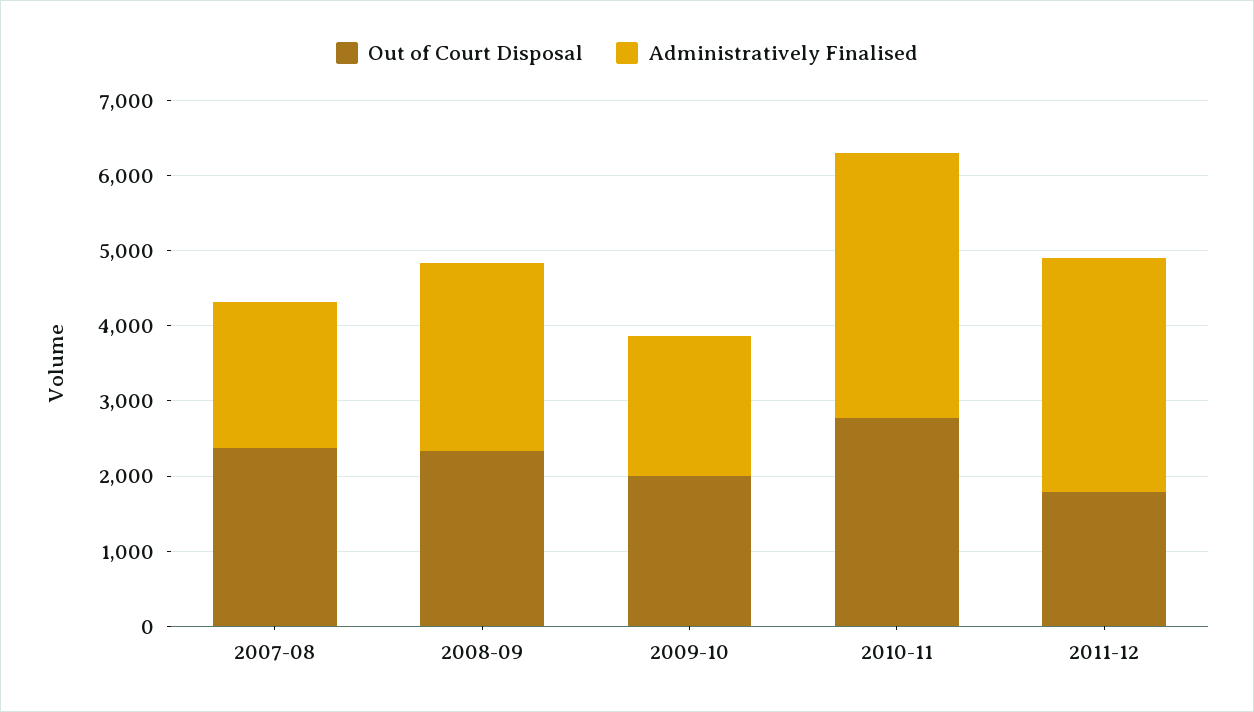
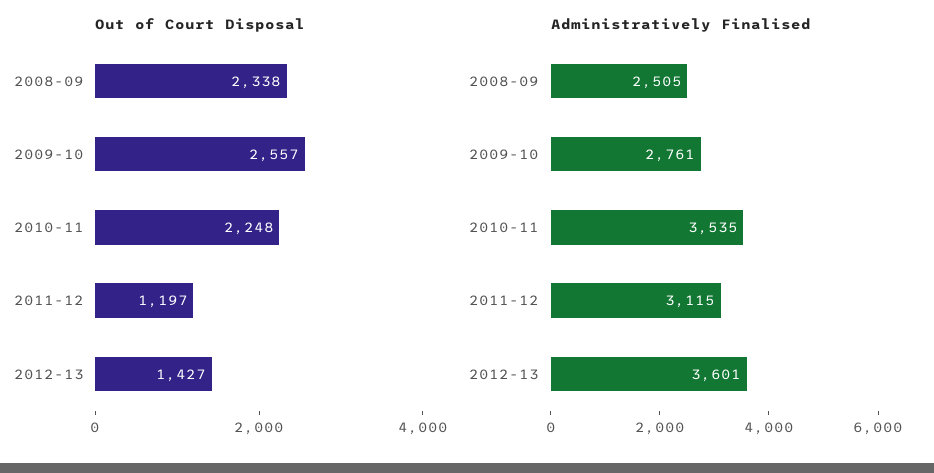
Out of Court Disposal, 2007-08: 2400 -> none
Administratively Finalised, 2007-08: 2000 -> none
Out of Court Disposal, 2009-10: 2000 -> 2557
Administratively Finalised, 2009-10: 1800 -> 2761
Out of Court Disposal, 2010-11: 2800 -> 2248
Out of Court Disposal, 2011-12: 1800 -> 1197
Out of Court Disposal, 2012-13: none -> 1427
Administratively Finalised, 2012-13: none -> 3601

